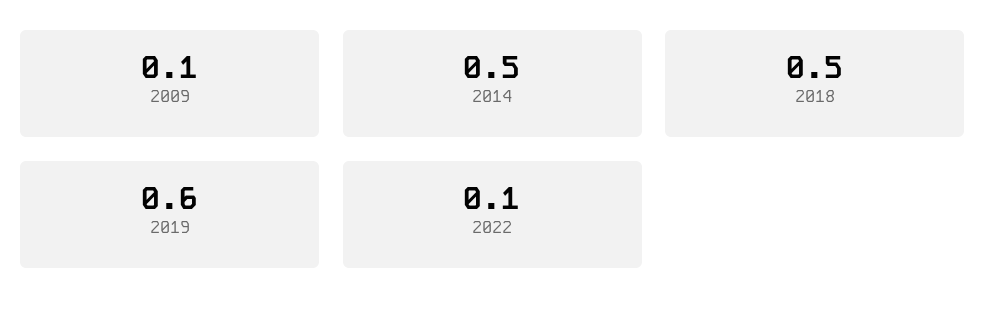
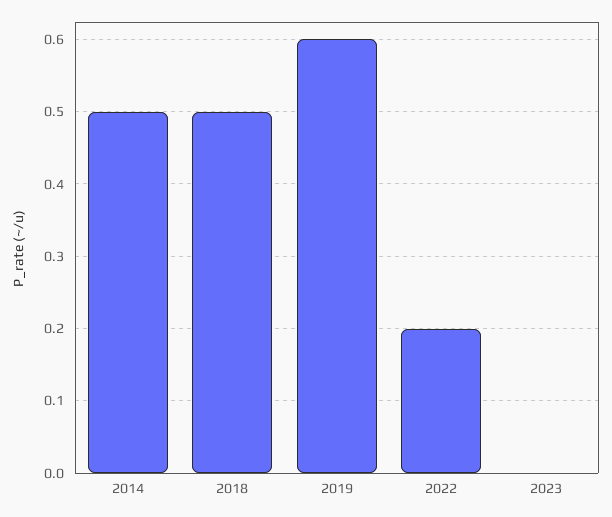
2009: 0.1 -> none
2022: 0.1 -> 0.2
2023: none -> 0

